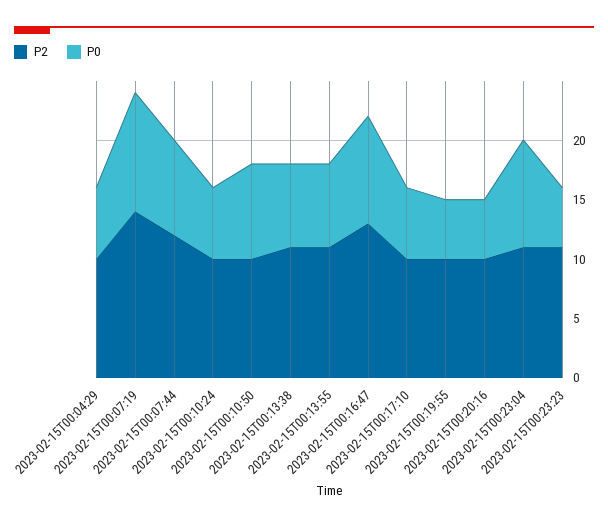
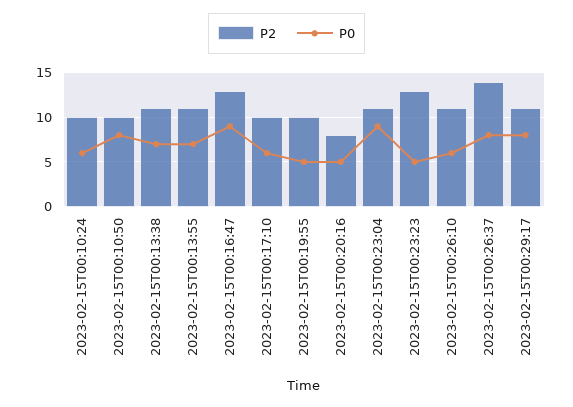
P2, 2023-02-15T00:04:29: 10 -> none
P0, 2023-02-15T00:04:29: 6 -> none
P2, 2023-02-15T00:07:19: 14 -> none
P0, 2023-02-15T00:07:19: 10 -> none
P2, 2023-02-15T00:07:44: 12 -> none
P0, 2023-02-15T00:07:44: 8 -> none
P2, 2023-02-15T00:20:16: 10 -> 8
P2, 2023-02-15T00:23:23: 11 -> 13
P2, 2023-02-15T00:26:10: none -> 11
P0, 2023-02-15T00:26:10: none -> 6
P2, 2023-02-15T00:26:37: none -> 14
P0, 2023-02-15T00:26:37: none -> 8
P2, 2023-02-15T00:29:17: none -> 11
P0, 2023-02-15T00:29:17: none -> 8

